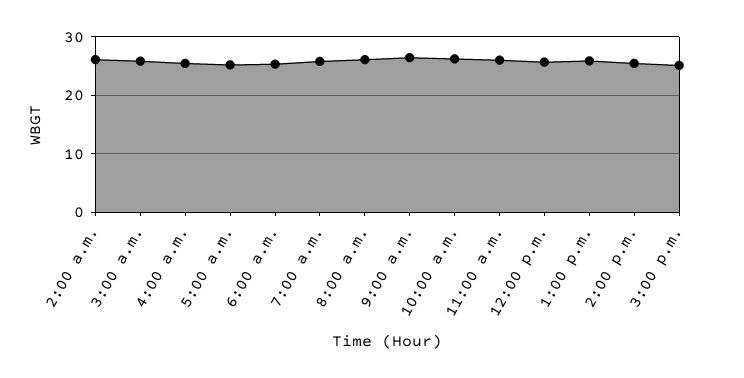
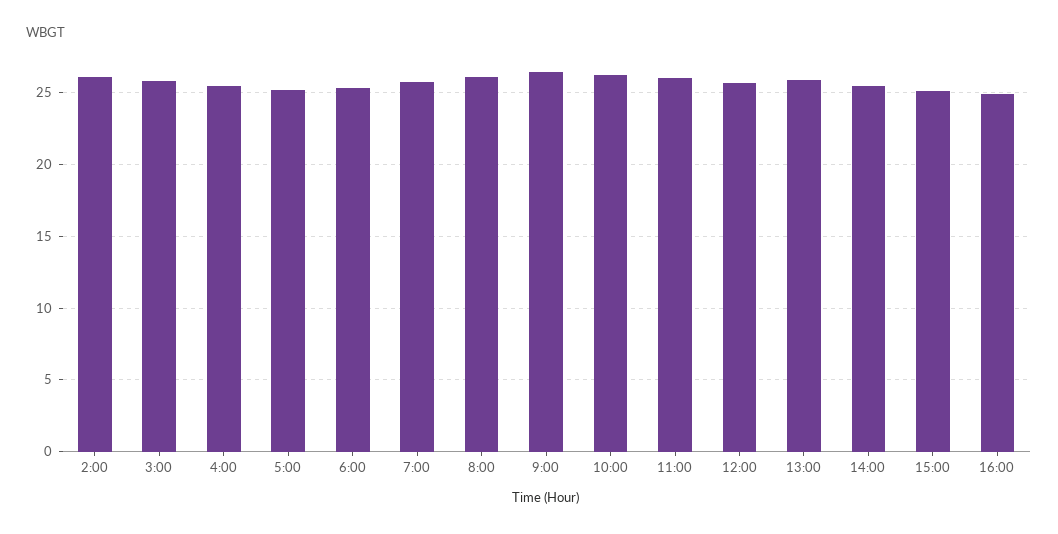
16:00: none -> 25

